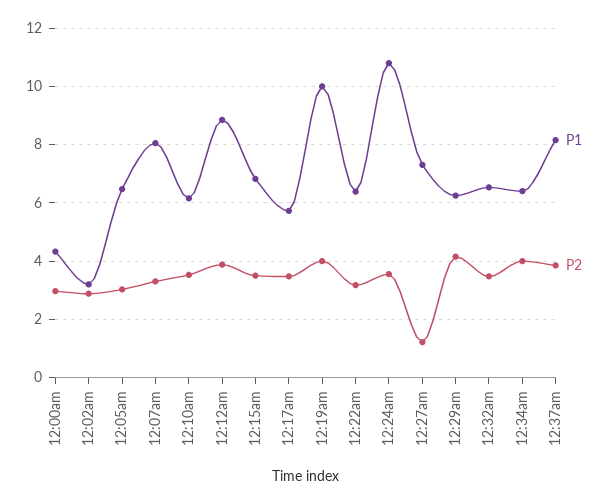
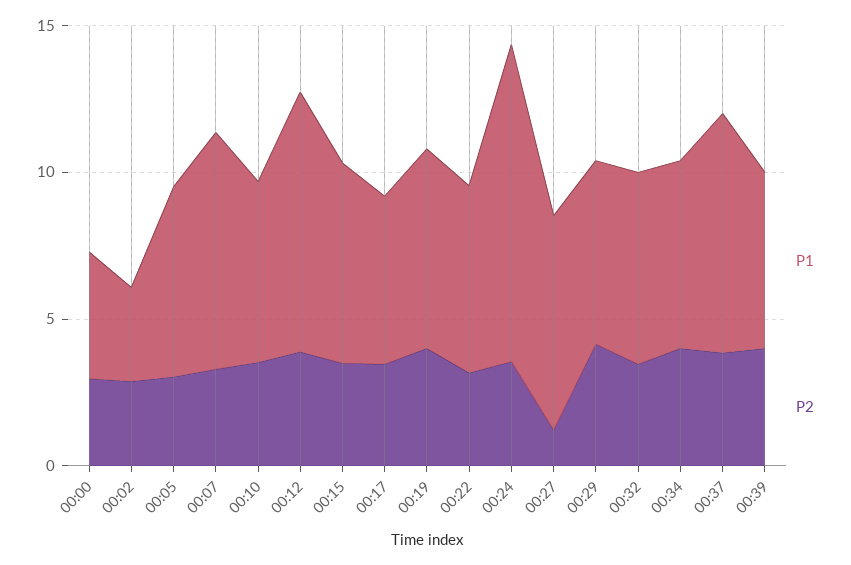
P1, 12:19am: 10 -> 7
P1, 00:39: none -> 6
P2, 00:39: none -> 4

